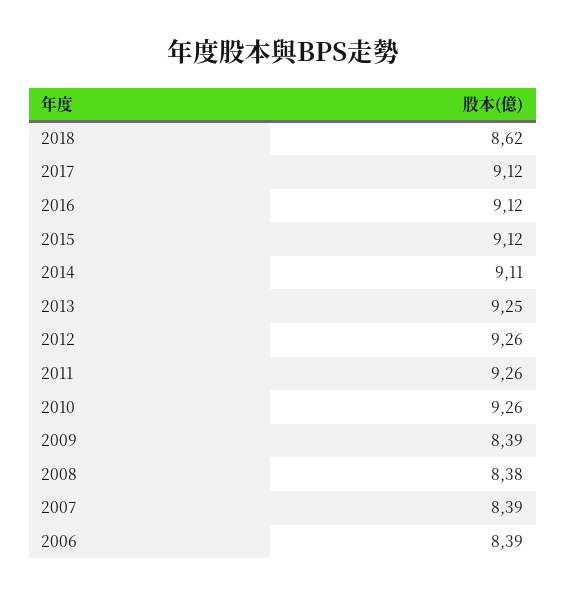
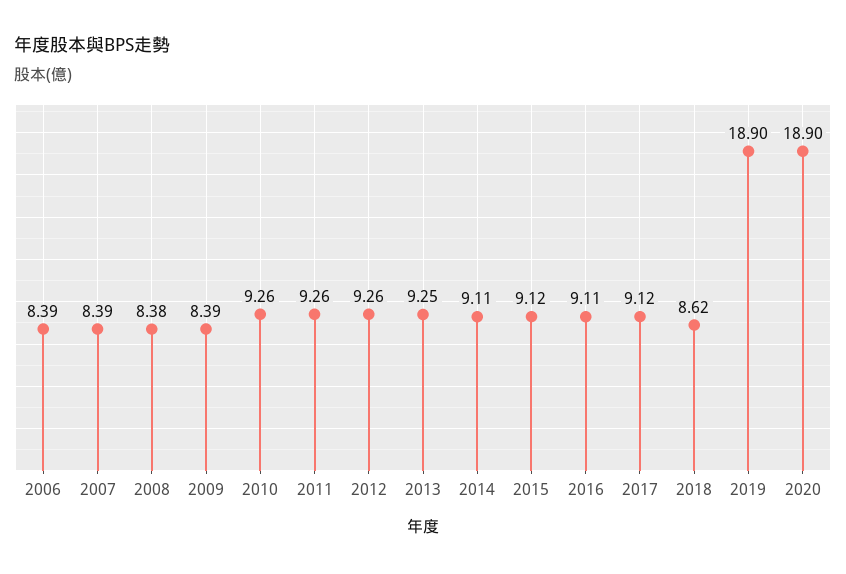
2016: 9.12 -> 9.11
2019: none -> 18.9
2020: none -> 18.9

